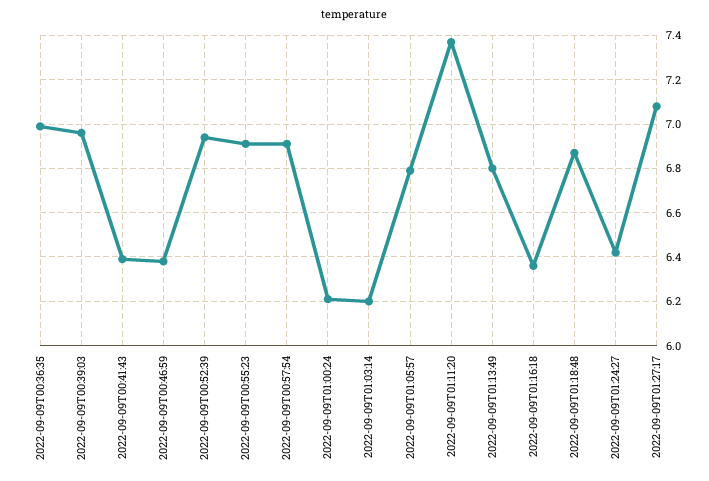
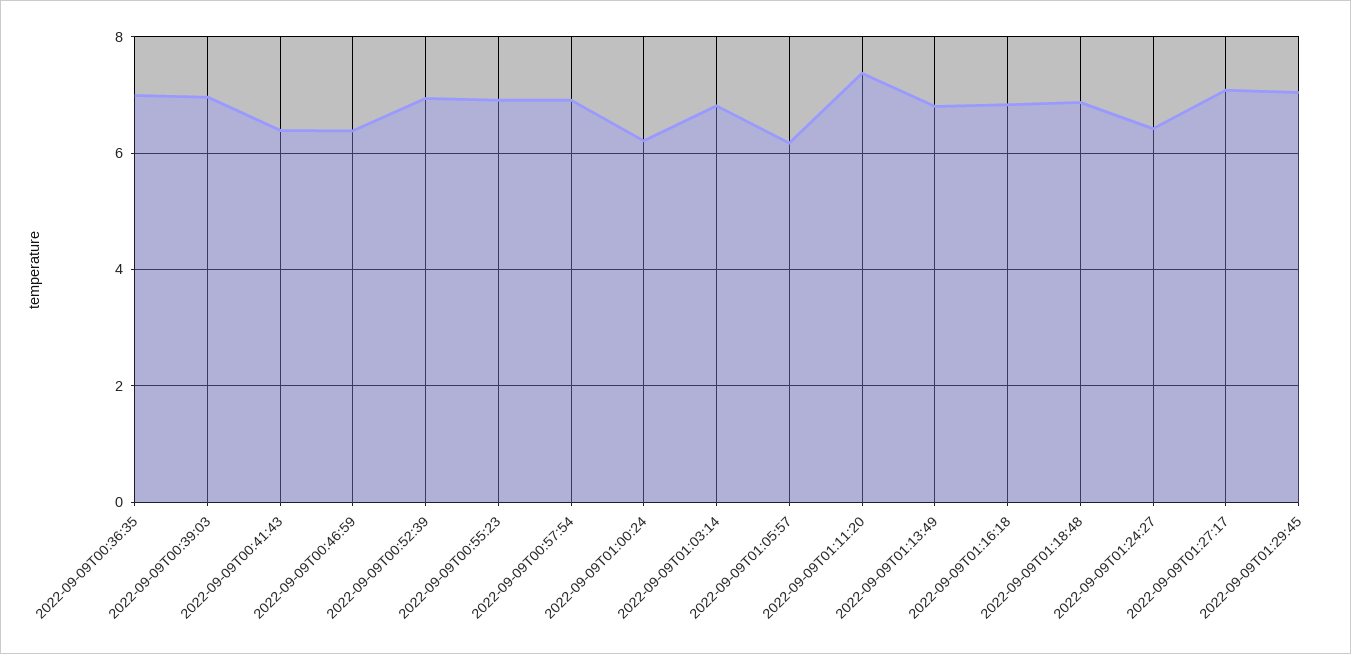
2022-09-09T01:03:14: 6.2 -> 6.8
2022-09-09T01:05:57: 6.8 -> 6.2
2022-09-09T01:16:18: 6.35 -> 6.8
2022-09-09T01:29:45: none -> 7

